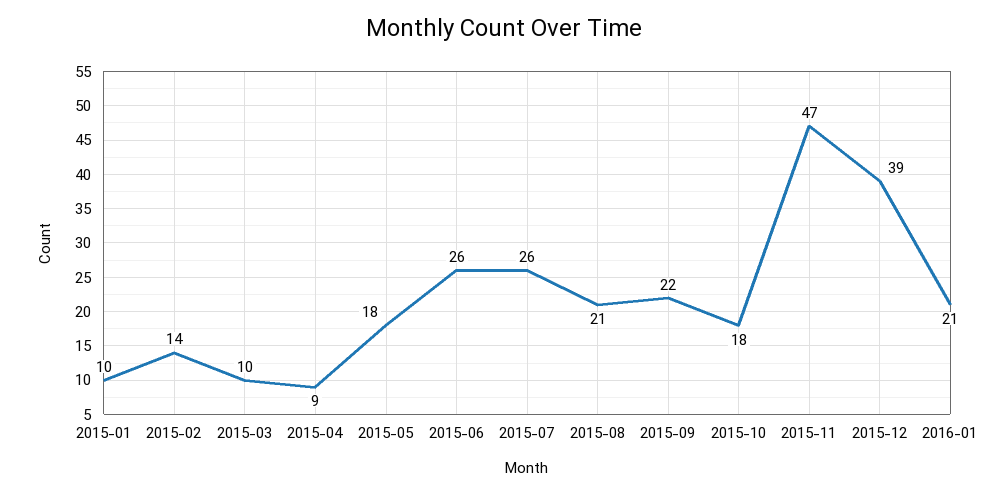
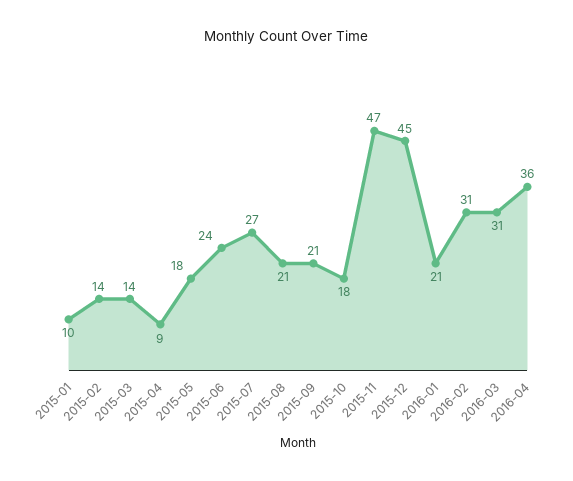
2015-03: 10 -> 14
2015-06: 26 -> 24
2015-07: 26 -> 27
2015-09: 22 -> 21
2015-12: 39 -> 45
2016-02: none -> 31
2016-03: none -> 31
2016-04: none -> 36

